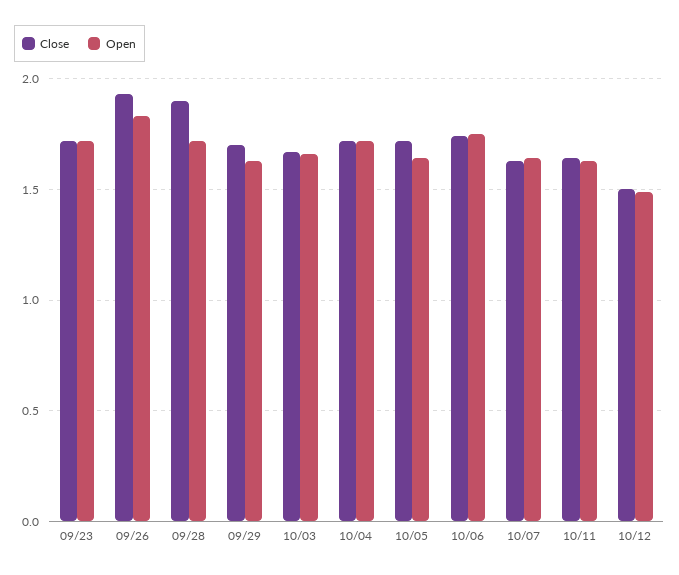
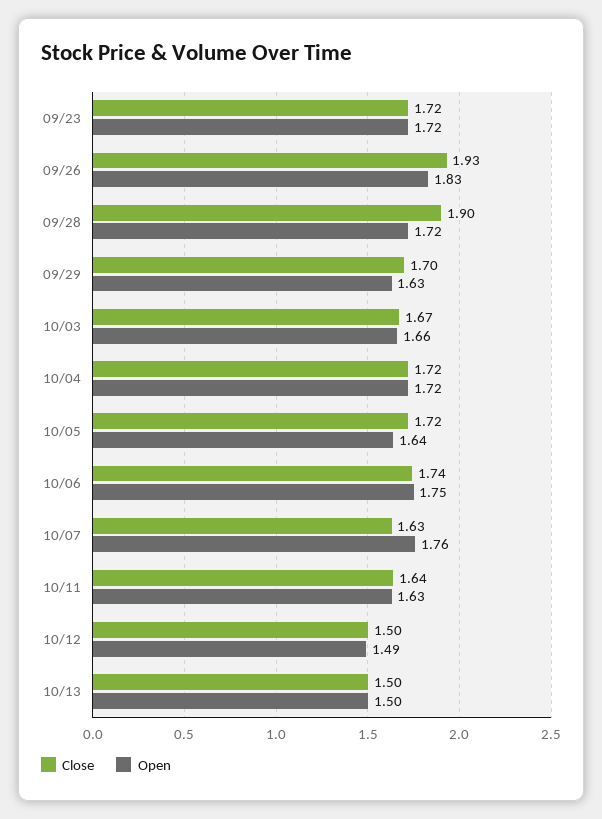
Open, 10/07: 1.65 -> 1.76
Close, 10/13: none -> 1.5
Open, 10/13: none -> 1.5

